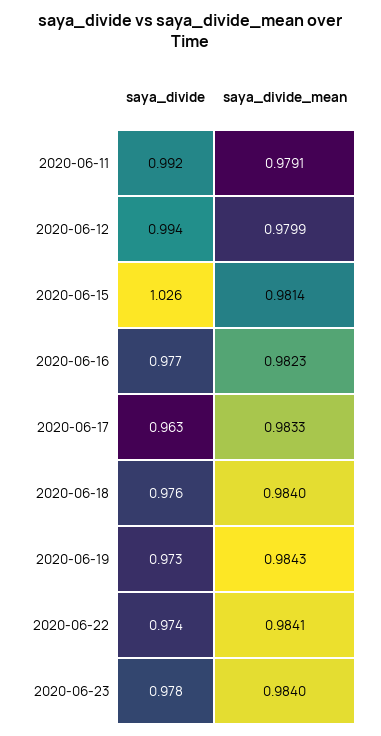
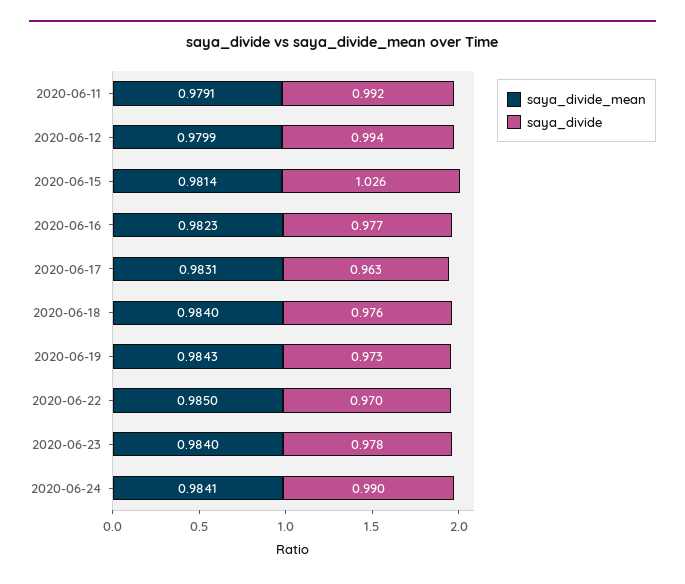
saya_divide_mean, 2020-06-17: 0.9833 -> 0.9831
saya_divide, 2020-06-22: 0.974 -> 0.97
saya_divide_mean, 2020-06-22: 0.9841 -> 0.985
saya_divide_mean, 2020-06-24: none -> 0.9841
saya_divide, 2020-06-24: none -> 0.99

